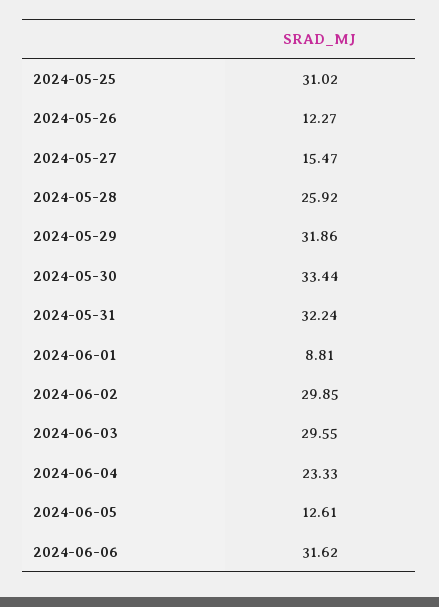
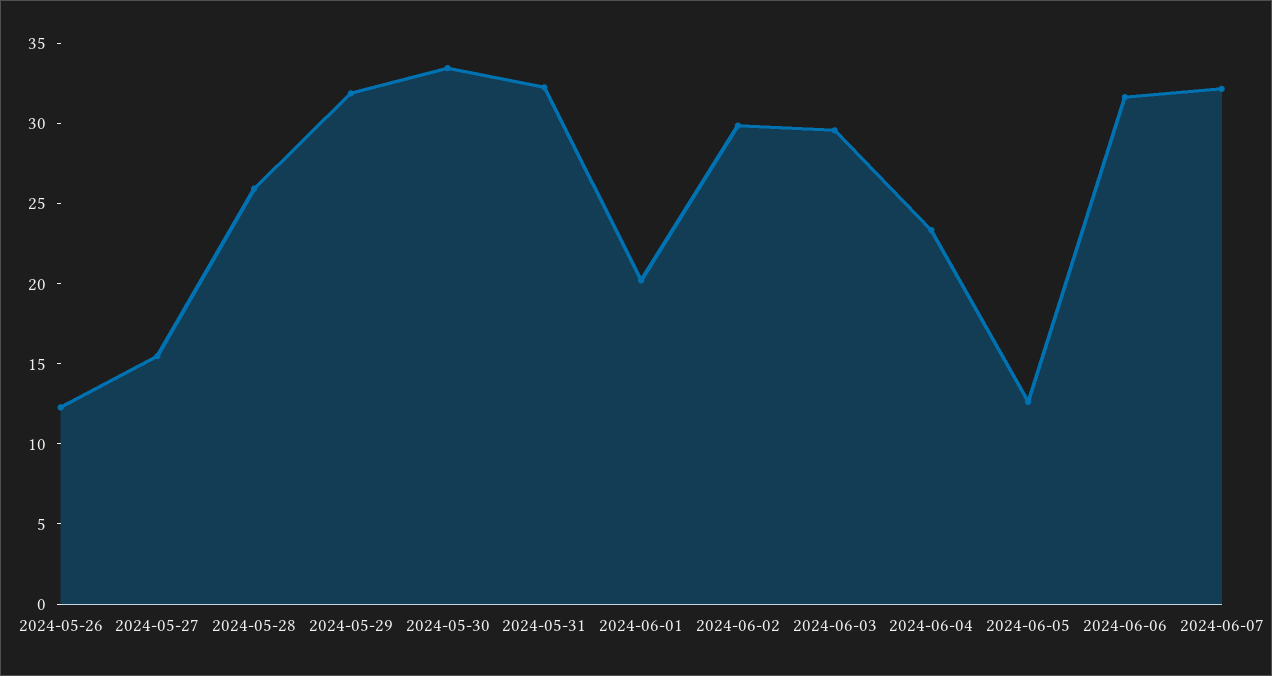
2024-05-25: 31.02 -> none
2024-06-01: 8.81 -> 20
2024-06-07: none -> 32

